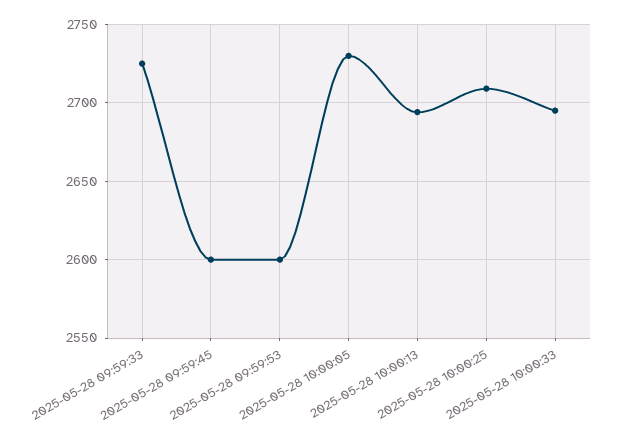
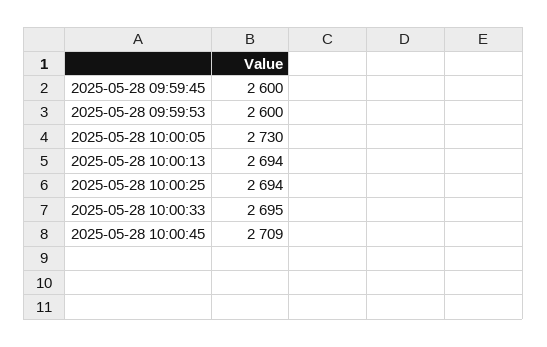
2025-05-28 09:59:33: 2725 -> none
2025-05-28 10:00:25: 2710 -> 2694
2025-05-28 10:00:45: none -> 2709

